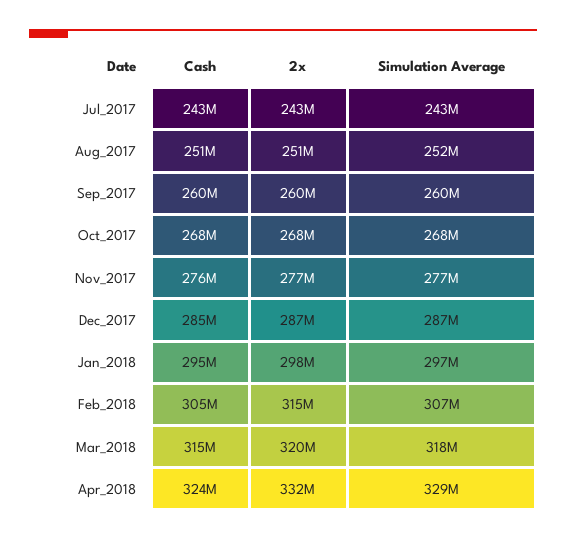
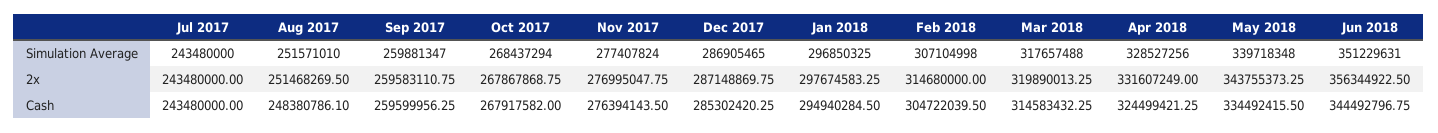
Cash, Aug_2017: 251000000 -> 248380786.1
Simulation Average, May 2018: none -> 339718348
Simulation Average, Jun 2018: none -> 351229631
2x, May 2018: none -> 343755373.25
2x, Jun 2018: none -> 356344922.5
Cash, May 2018: none -> 334492415.5
Cash, Jun 2018: none -> 344492796.75

